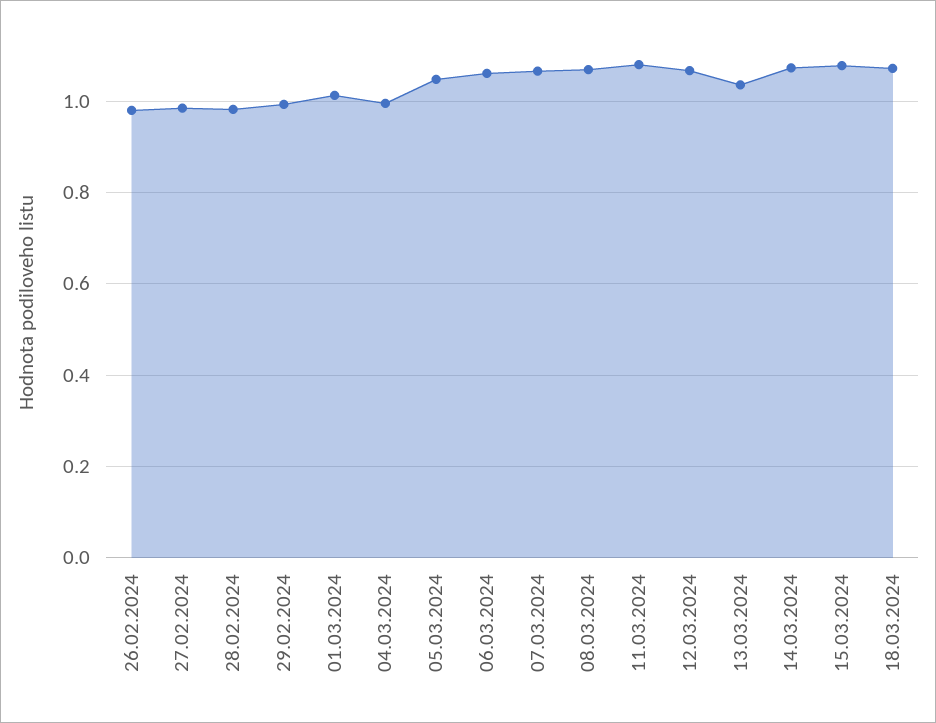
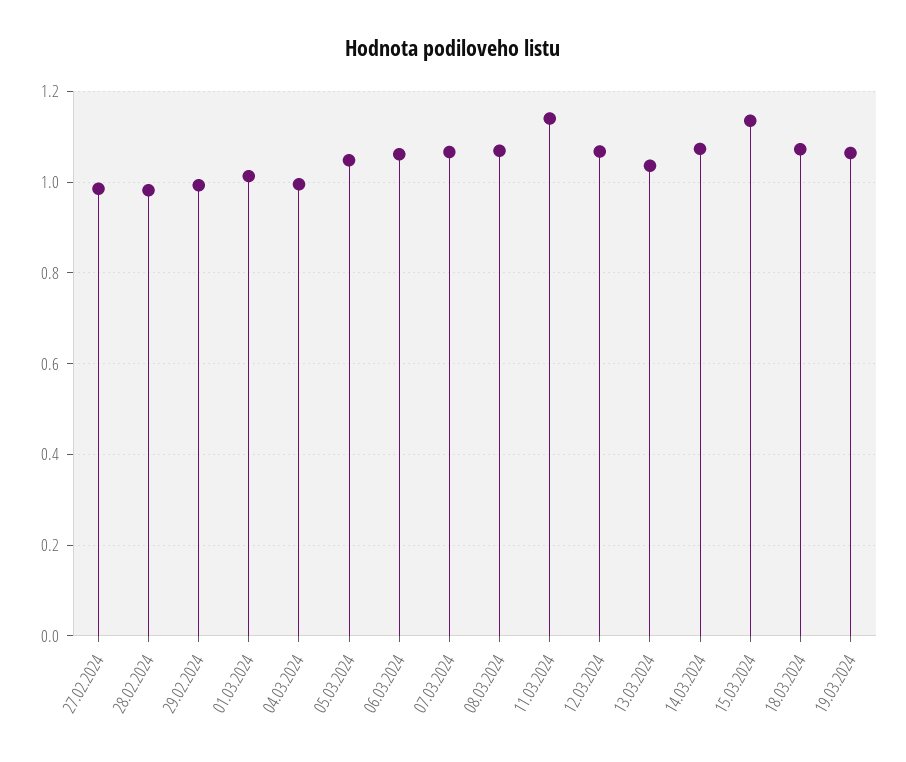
26.02.2024: 0.98 -> none
11.03.2024: 1.08 -> 1.14
15.03.2024: 1.08 -> 1.14
19.03.2024: none -> 1.06

